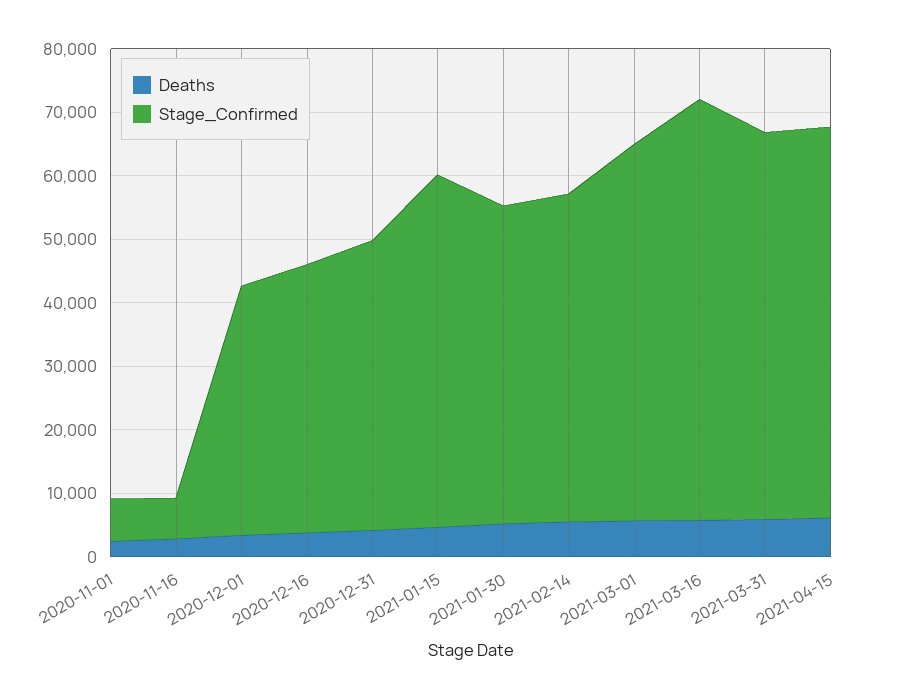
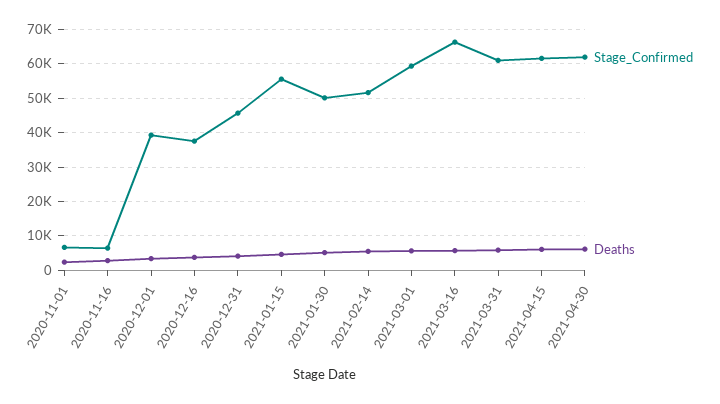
Stage_Confirmed, 2020-12-16: 42000 -> 38000
Stage_Confirmed, 2021-04-30: none -> 62000
Deaths, 2021-04-30: none -> 6000

